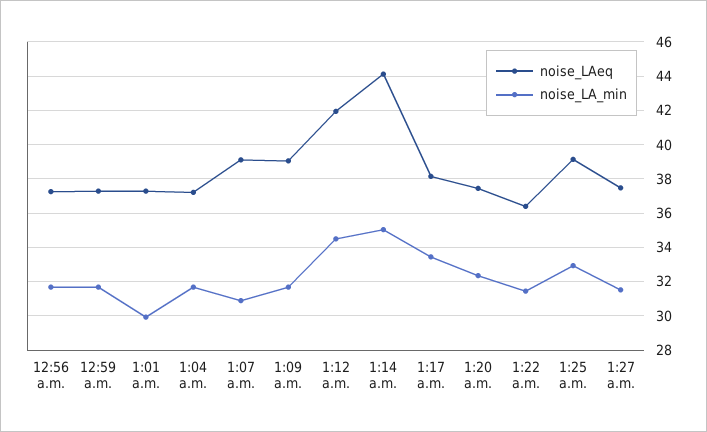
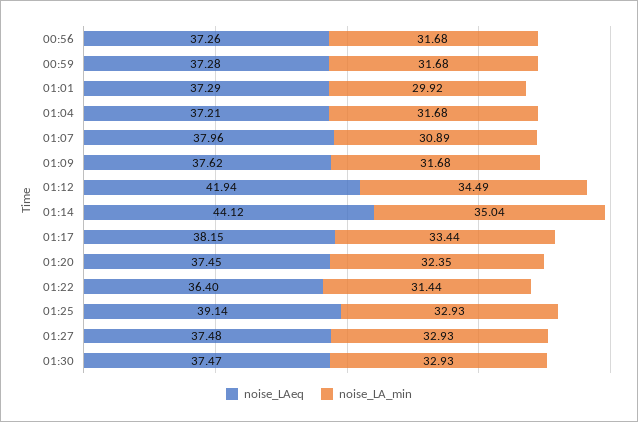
noise_LAeq, 1:07 a.m.: 39 -> 37.96
noise_LAeq, 1:09 a.m.: 39 -> 37.62
noise_LA_min, 1:27 a.m.: 31.5 -> 32.93
noise_LAeq, 01:30: none -> 37.47
noise_LA_min, 01:30: none -> 32.93

